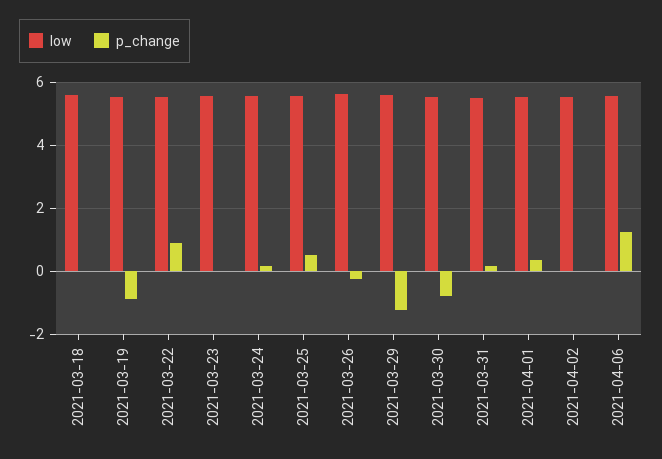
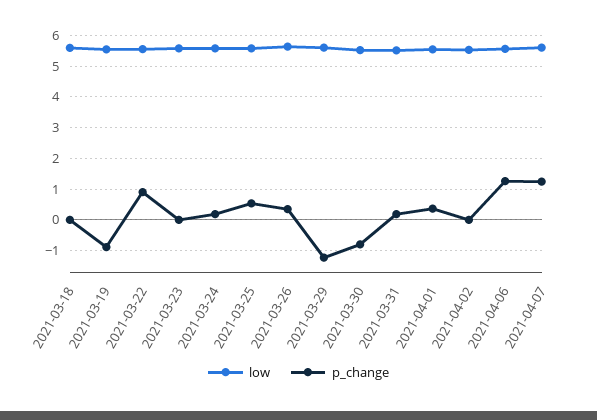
p_change, 2021-03-26: -0.2 -> 0.4
low, 2021-04-07: none -> 5.6
p_change, 2021-04-07: none -> 1.2

